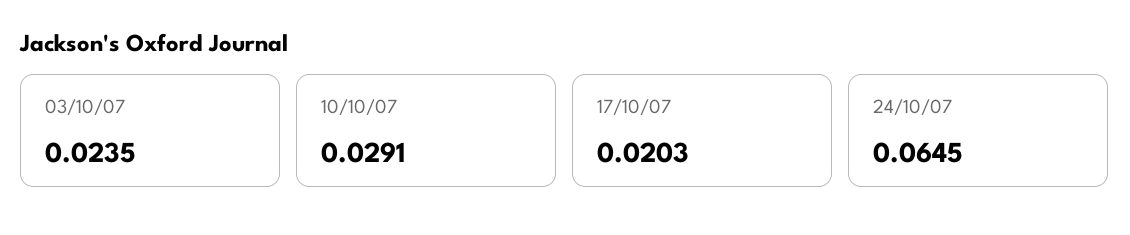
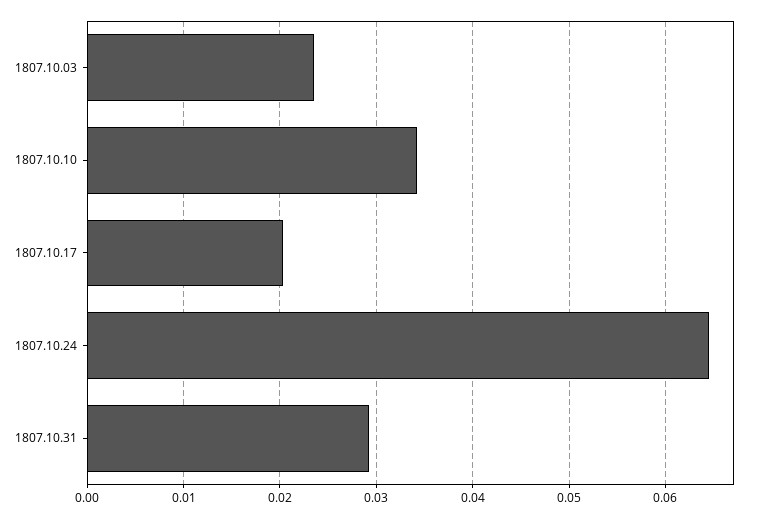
10/10/07: 0.0291 -> 0.034
1807.10.31: none -> 0.029

